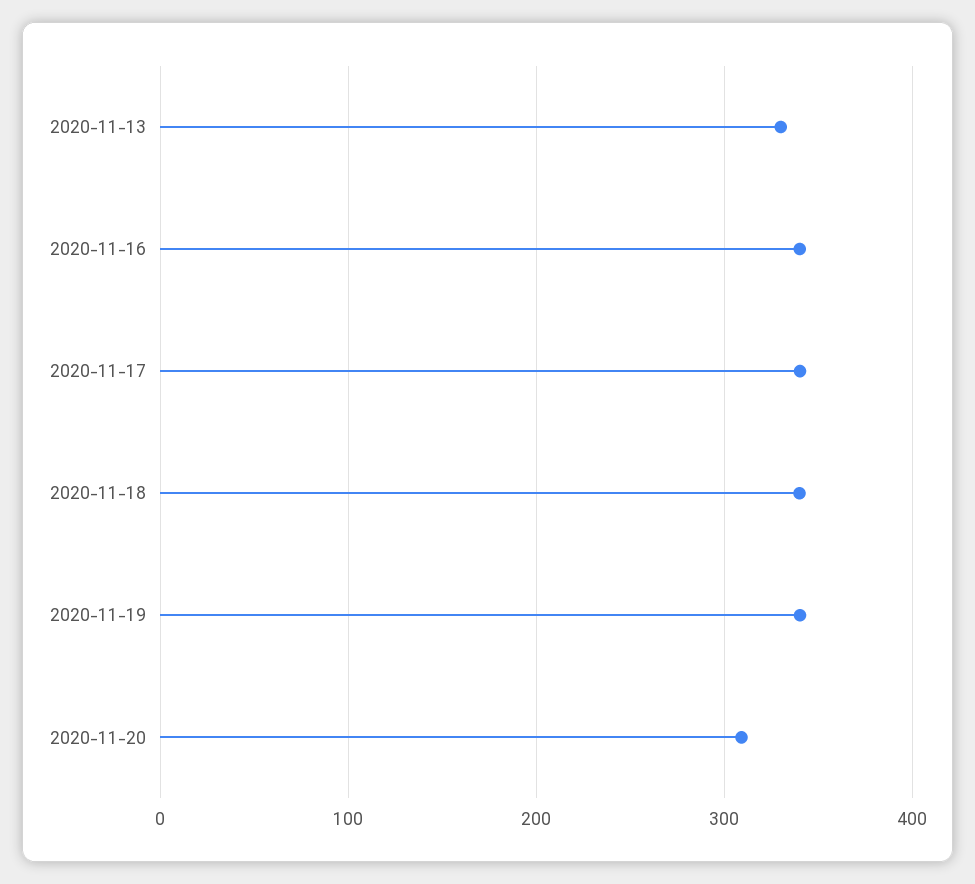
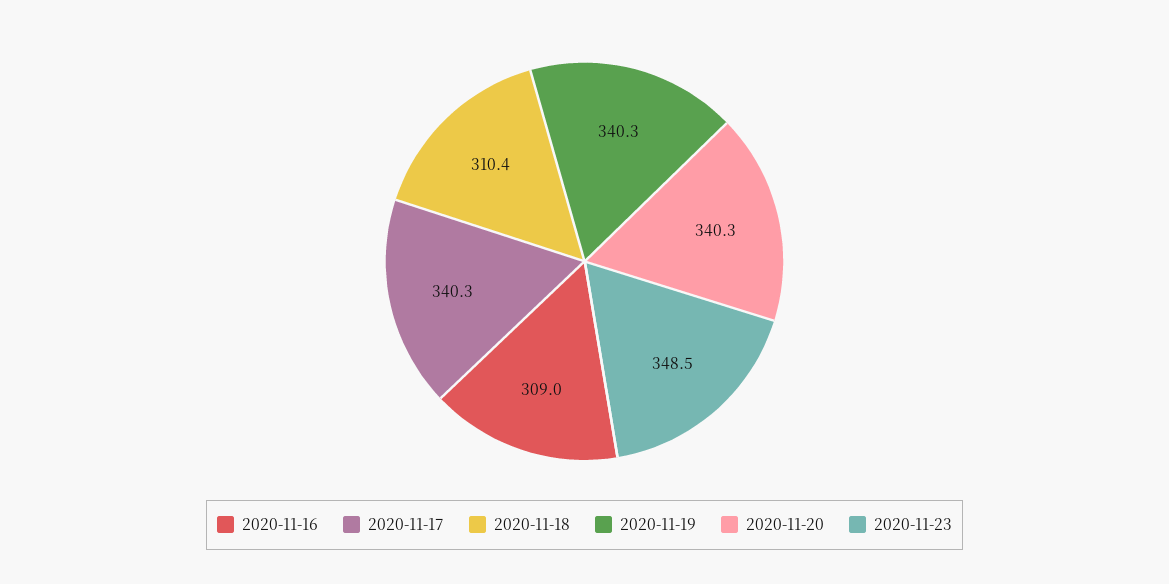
2020-11-13: 330 -> none
2020-11-16: 340 -> 309
2020-11-18: 340 -> 310.4
2020-11-20: 310 -> 340.3
2020-11-23: none -> 348.5

